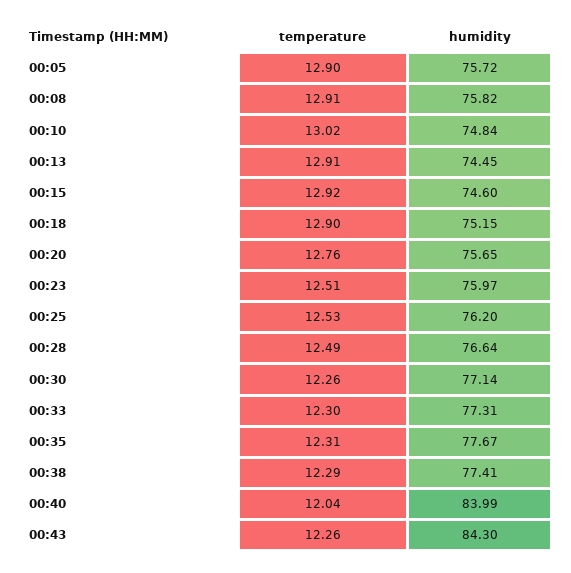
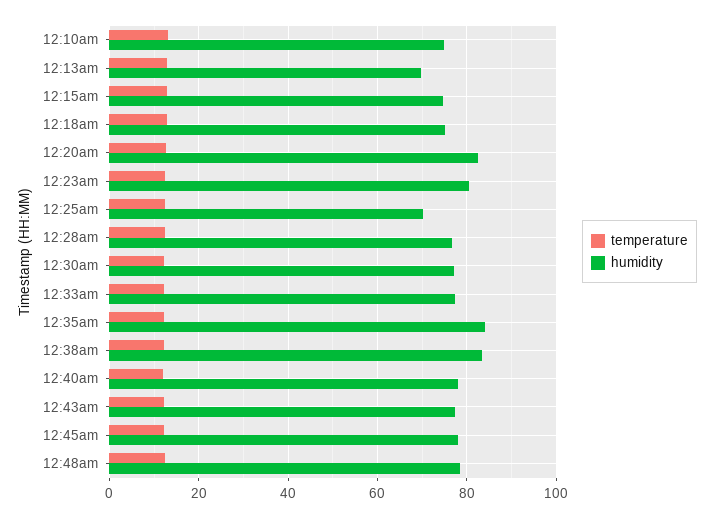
temperature, 00:05: 12.9 -> none
humidity, 00:05: 75.72 -> none
temperature, 00:08: 12.91 -> none
humidity, 00:08: 75.82 -> none
humidity, 00:13: 74.45 -> 70
humidity, 00:20: 75.65 -> 82
humidity, 00:23: 75.97 -> 80
humidity, 00:25: 76.2 -> 70
humidity, 00:35: 77.67 -> 84
humidity, 00:38: 77.41 -> 84
humidity, 00:40: 83.99 -> 78
humidity, 00:43: 84.3 -> 78
temperature, 12:45am: none -> 12
humidity, 12:45am: none -> 78
temperature, 12:48am: none -> 12
humidity, 12:48am: none -> 78

